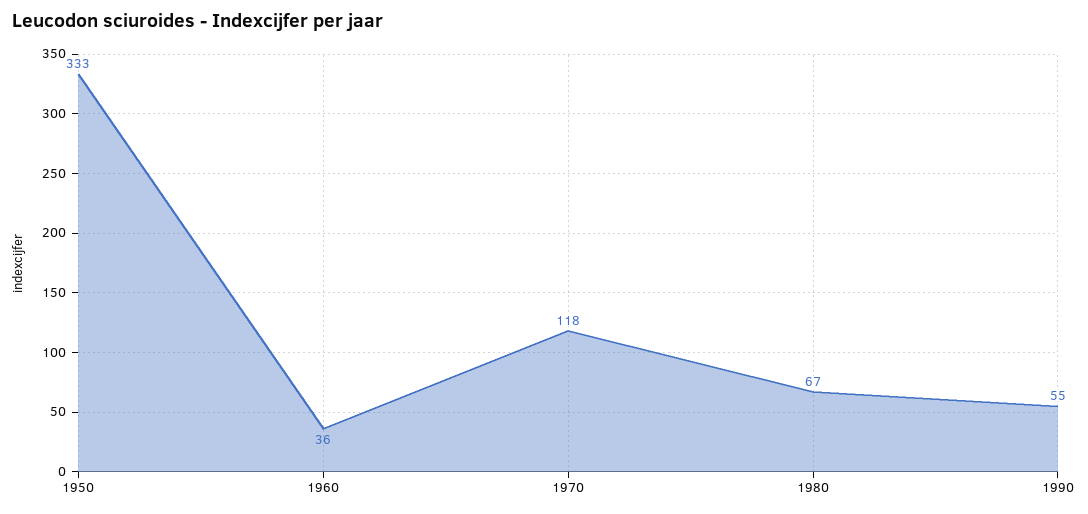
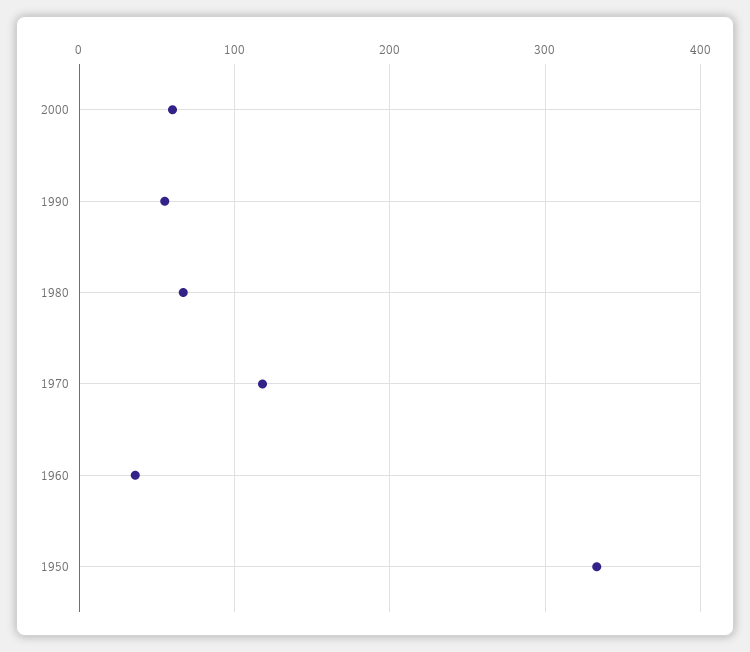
2000: none -> 60

